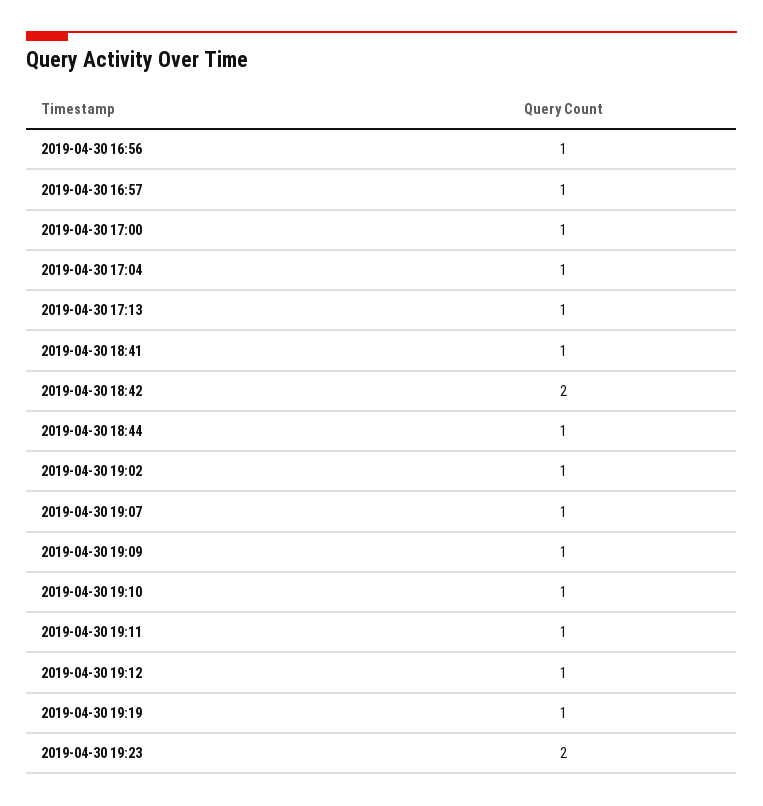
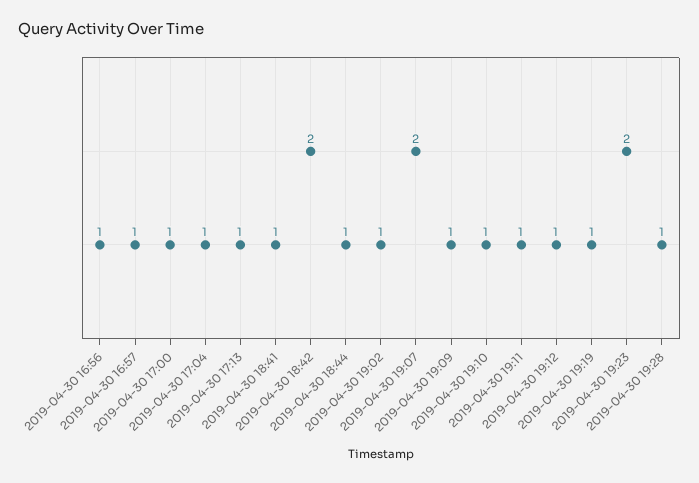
2019-04-30 19:07: 1 -> 2
2019-04-30 19:28: none -> 1

